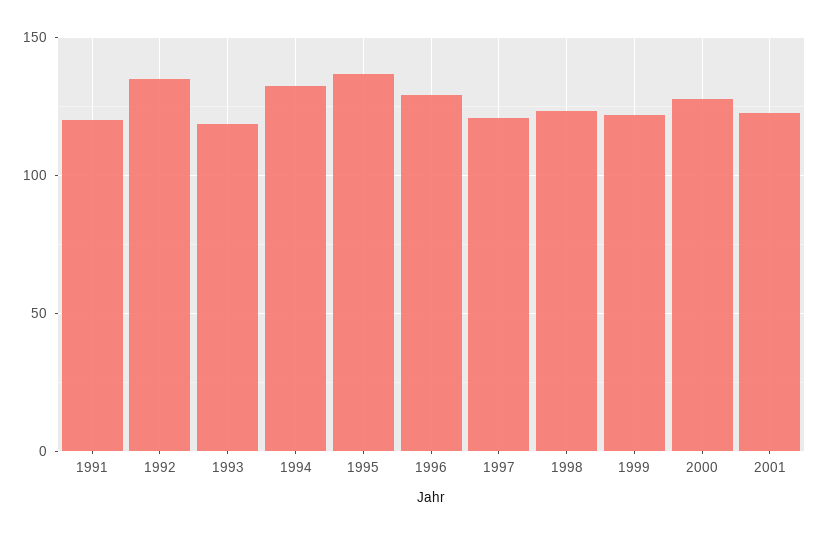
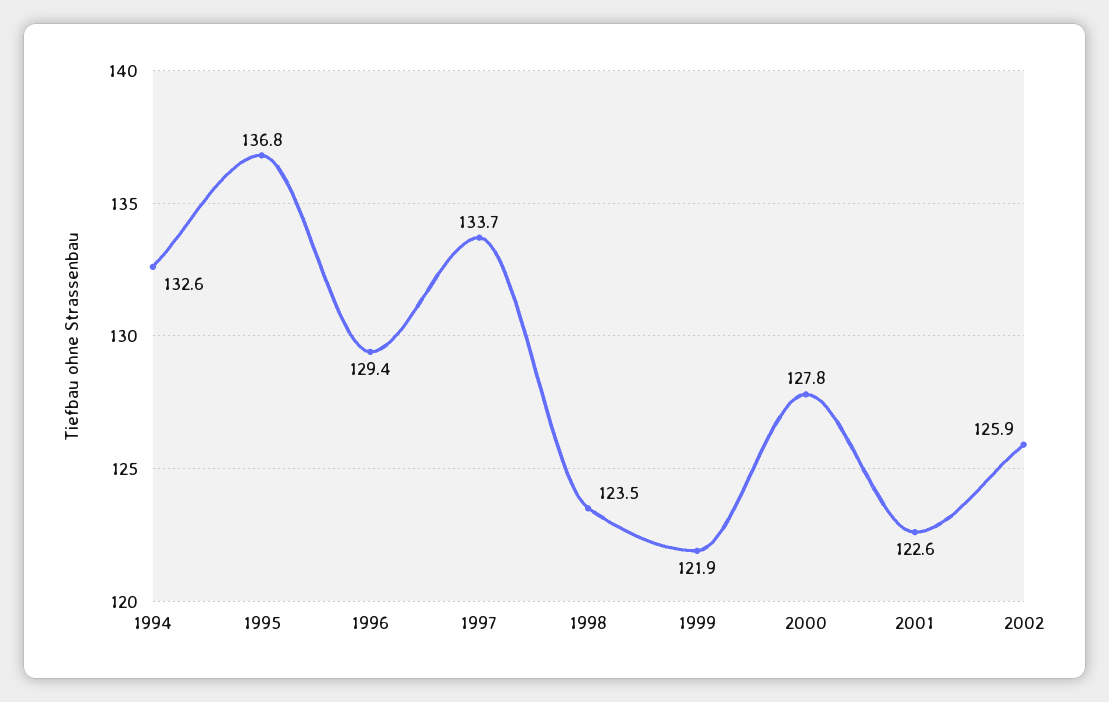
1991: 120 -> none
1992: 135 -> none
1993: 120 -> none
1997: 120 -> 133.7
2002: none -> 125.9

